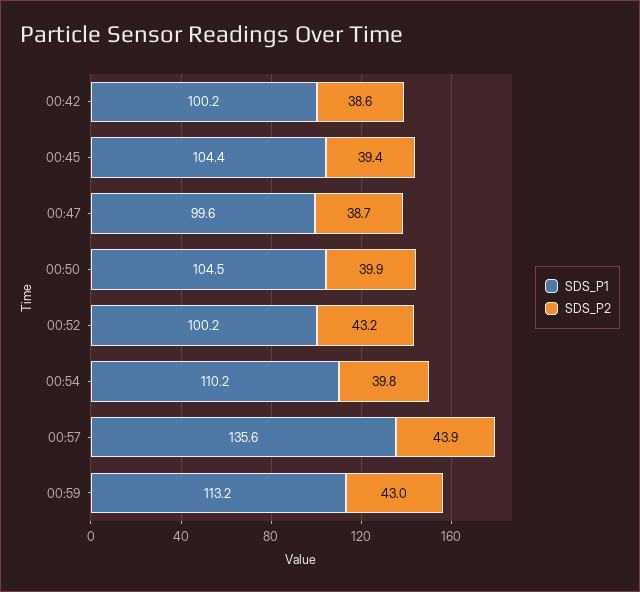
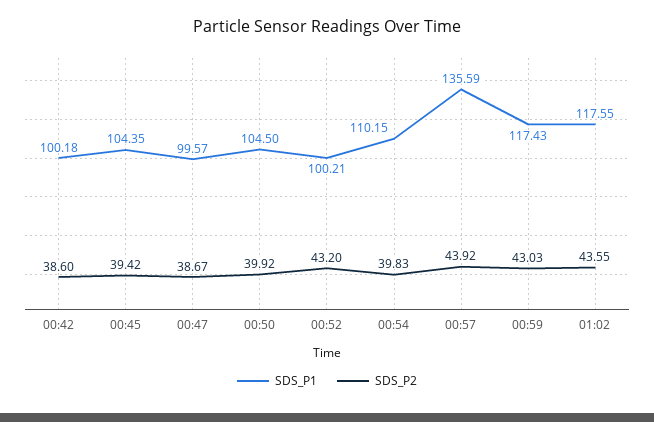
SDS_P1, 00:59: 113.2 -> 117.43
SDS_P1, 01:02: none -> 117.55
SDS_P2, 01:02: none -> 43.55

